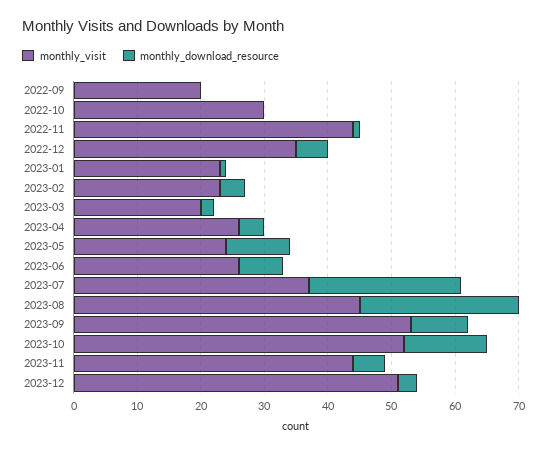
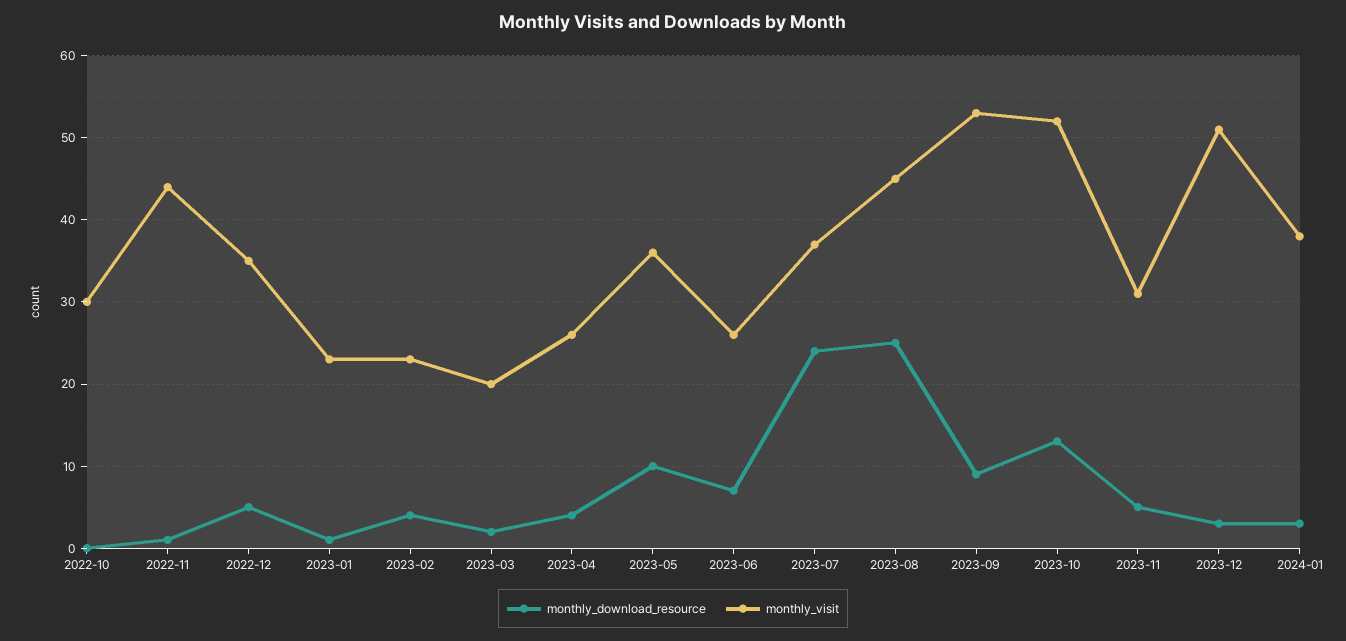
monthly_visit, 2022-09: 20 -> none
monthly_download_resource, 2022-09: 0 -> none
monthly_visit, 2023-05: 25 -> 36
monthly_visit, 2023-11: 45 -> 31
monthly_download_resource, 2024-01: none -> 3
monthly_visit, 2024-01: none -> 38

